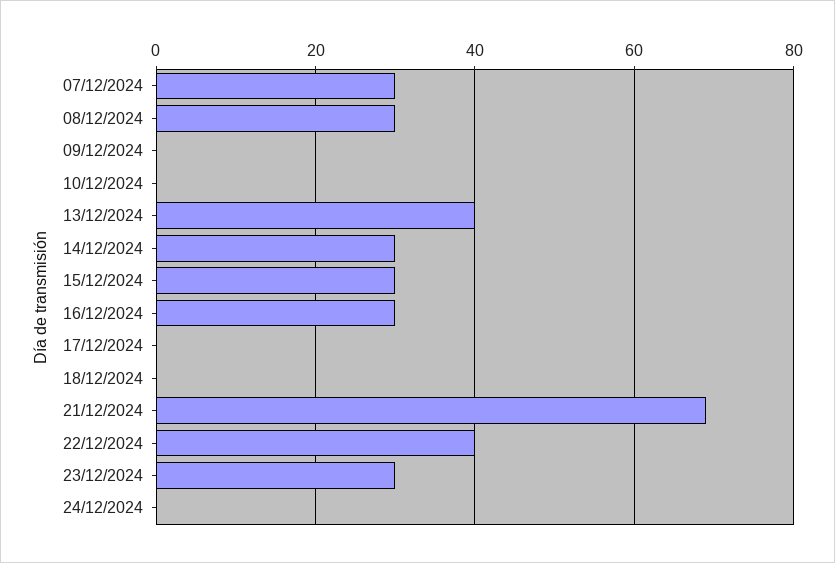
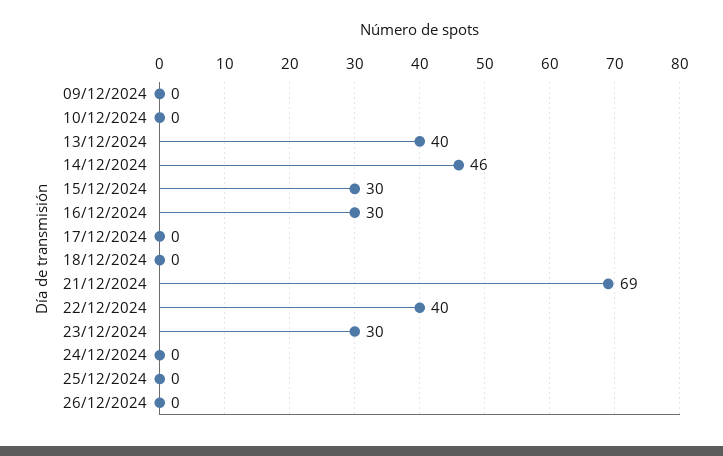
07/12/2024: 30 -> none
08/12/2024: 30 -> none
14/12/2024: 30 -> 46
25/12/2024: none -> 0
26/12/2024: none -> 0

